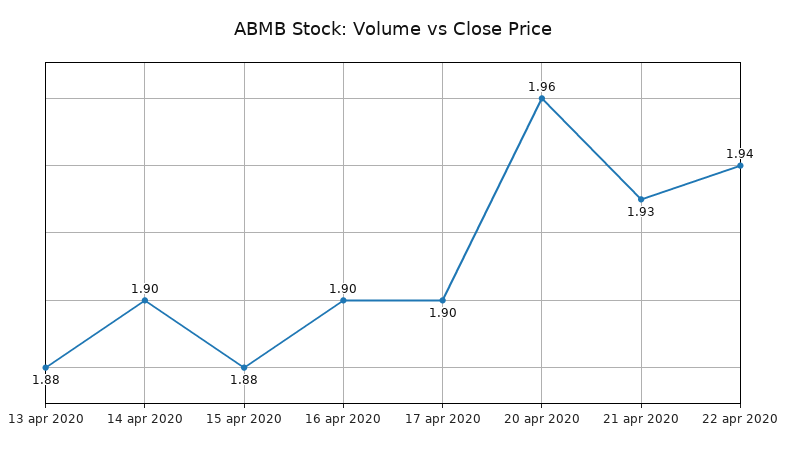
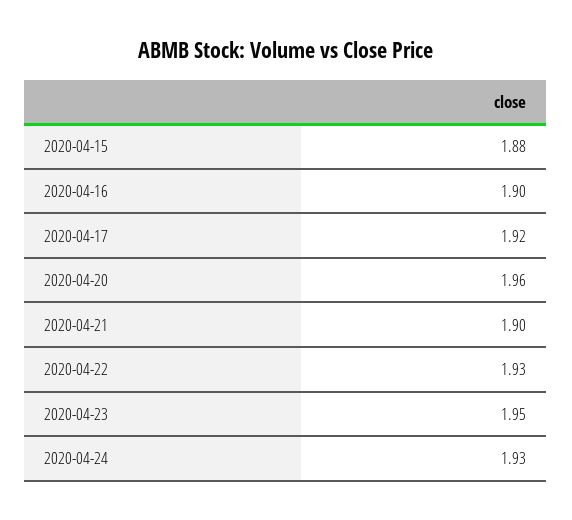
13 apr 2020: 1.88 -> none
14 apr 2020: 1.9 -> none
17 apr 2020: 1.9 -> 1.92
21 apr 2020: 1.93 -> 1.9
22 apr 2020: 1.94 -> 1.93
2020-04-23: none -> 1.95
2020-04-24: none -> 1.93

